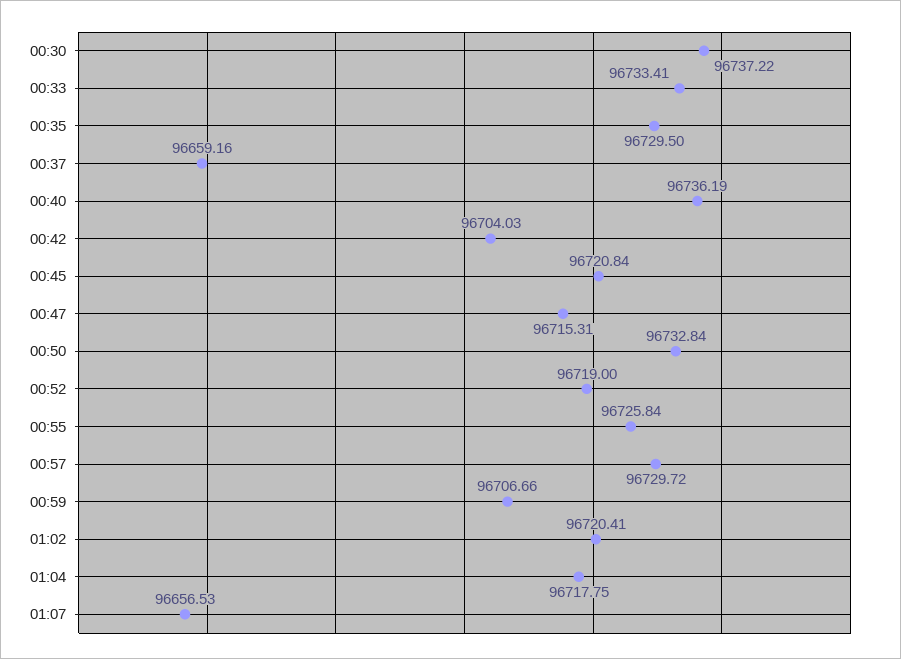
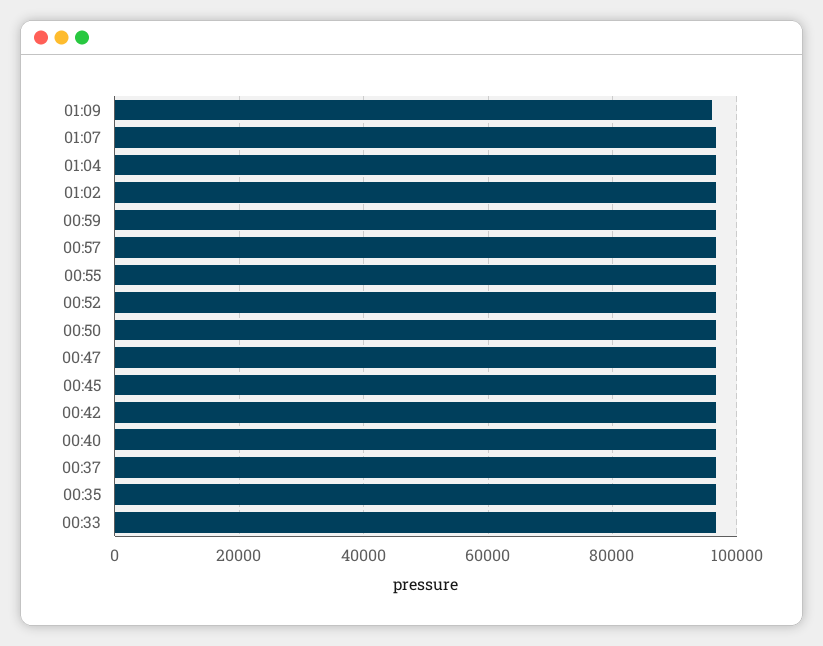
00:30: 96737.22 -> none
01:09: none -> 96000

